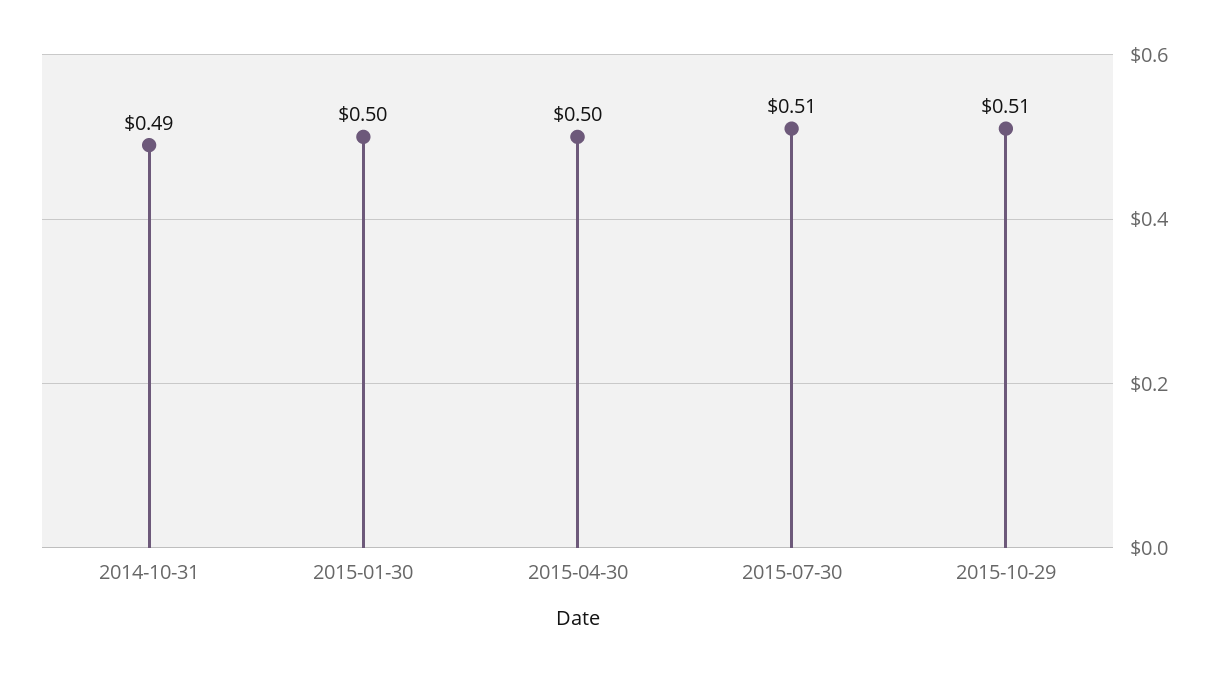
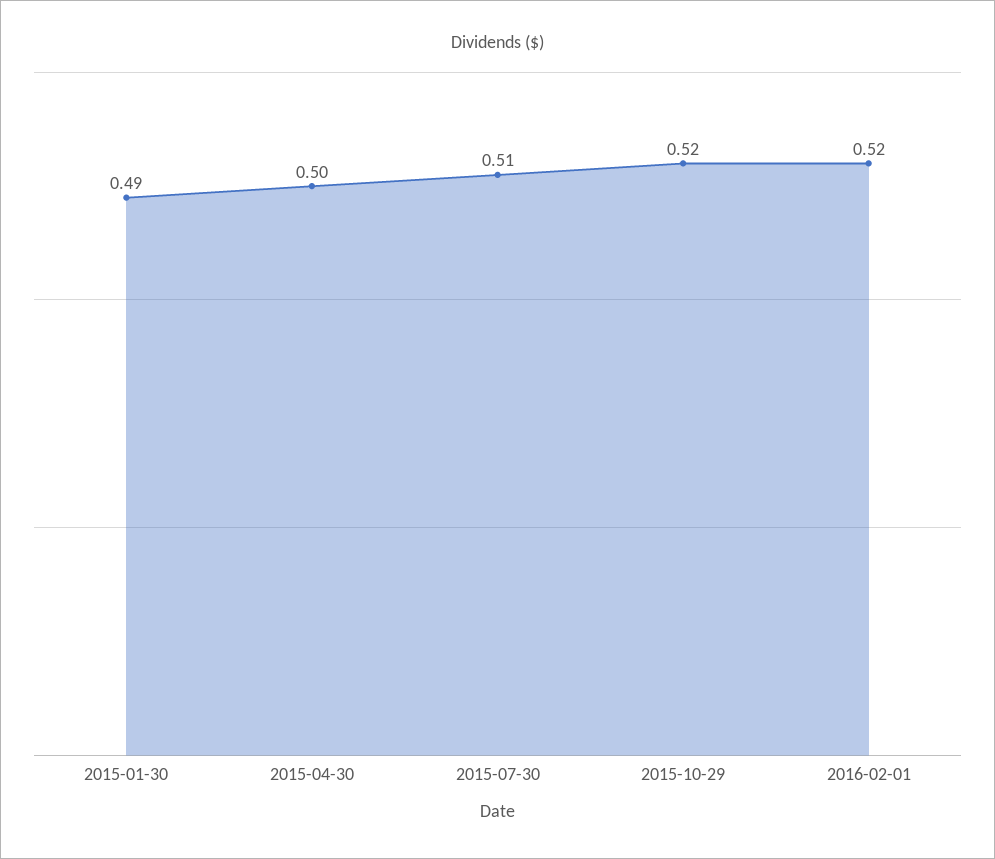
2014-10-31: 0.49 -> none
2015-01-30: 0.5 -> 0.49
2015-10-29: 0.51 -> 0.52
2016-02-01: none -> 0.52

